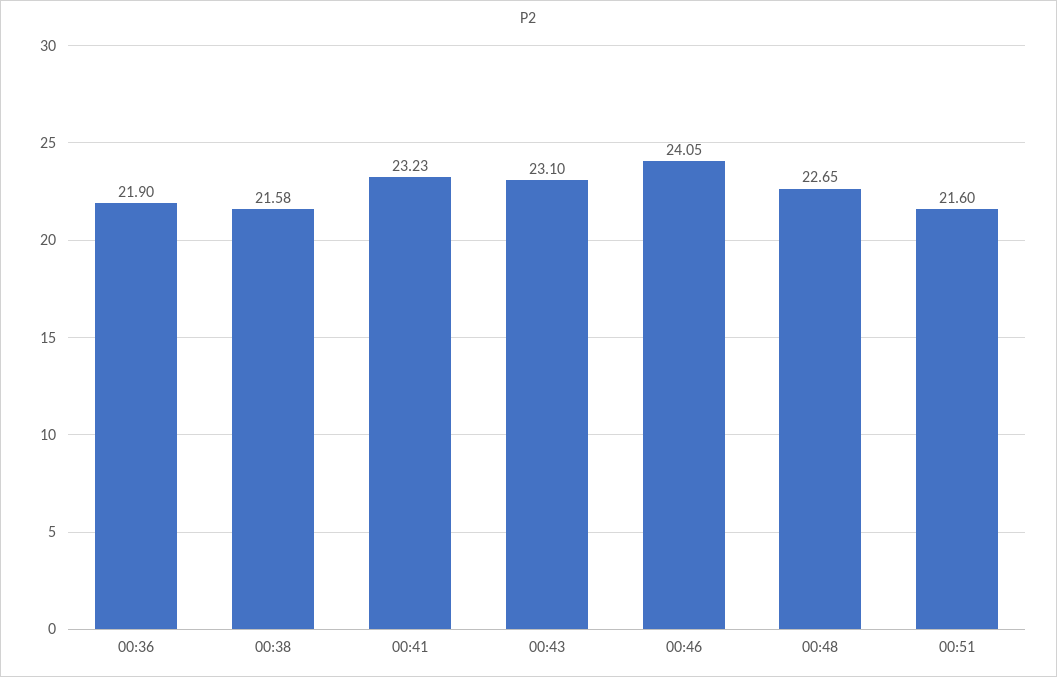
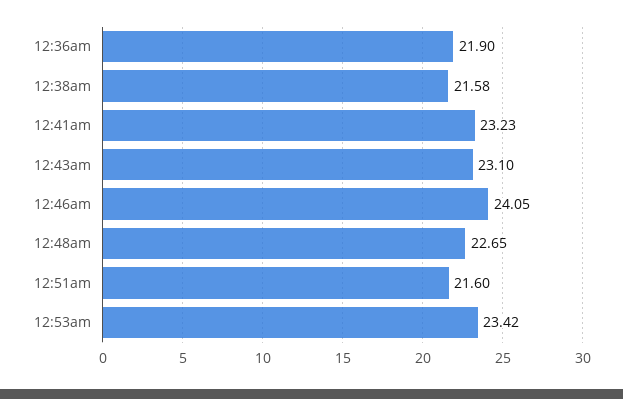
12:53am: none -> 23.42

